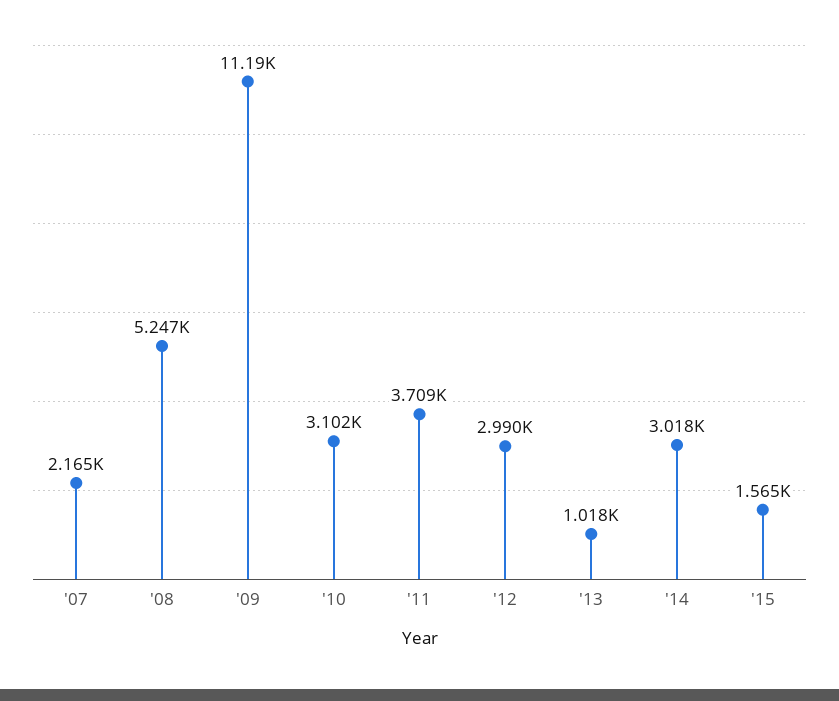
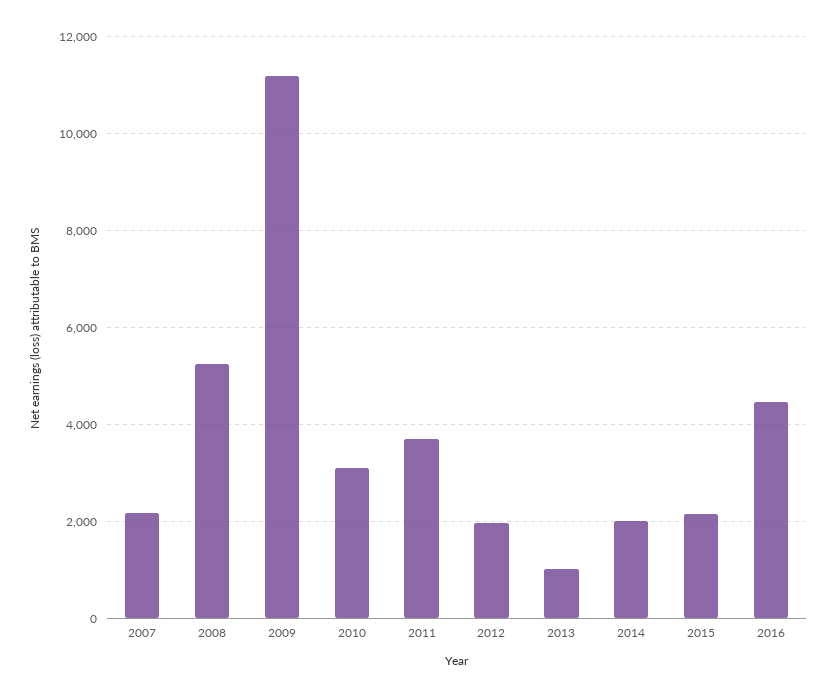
'12: 2990 -> 2000
'14: 3018 -> 2000
'15: 1565 -> 2200
2016: none -> 4400

